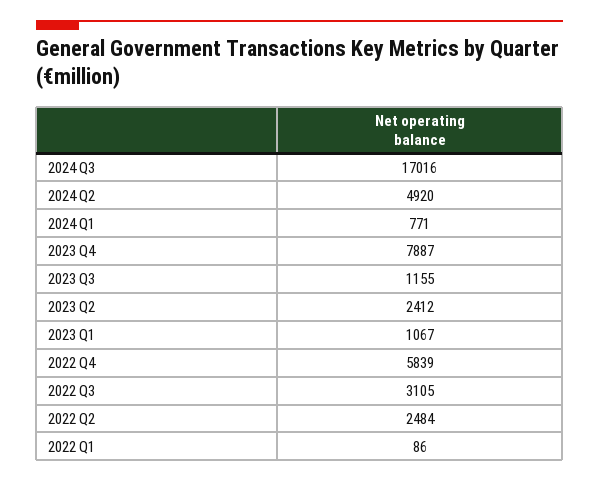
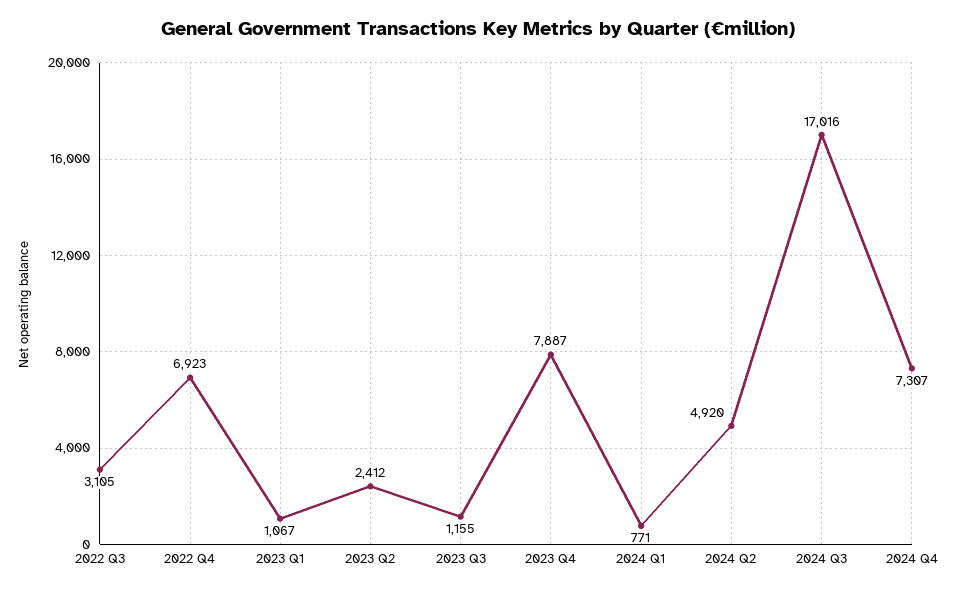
2022 Q4: 5839 -> 6923
2022 Q2: 2484 -> none
2022 Q1: 86 -> none
2024 Q4: none -> 7307

